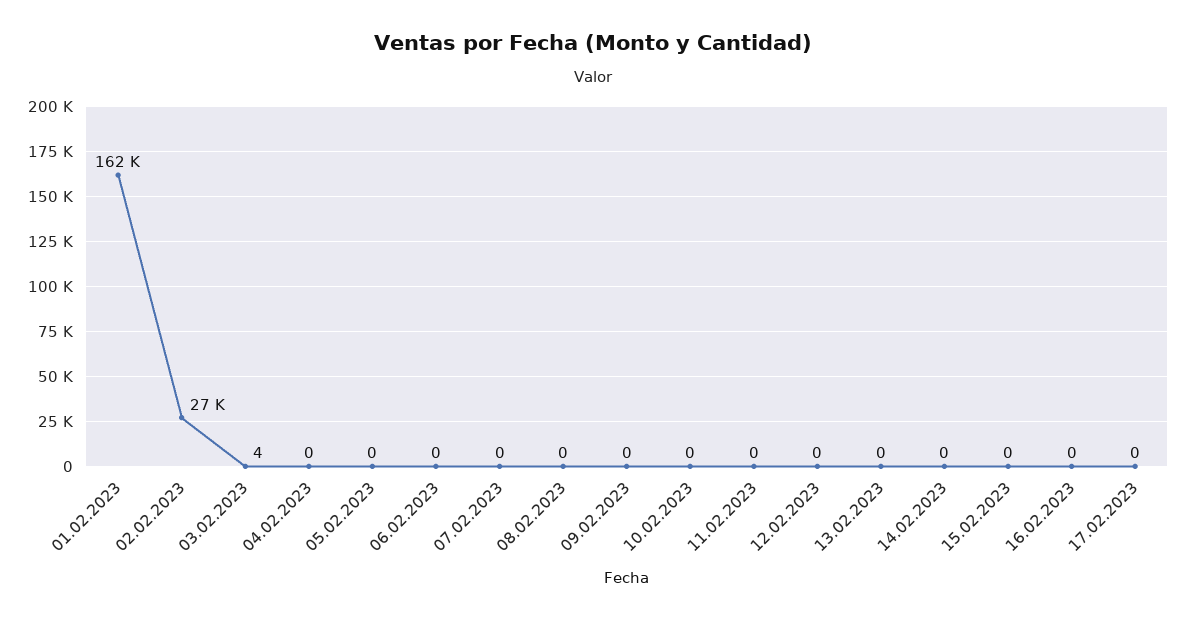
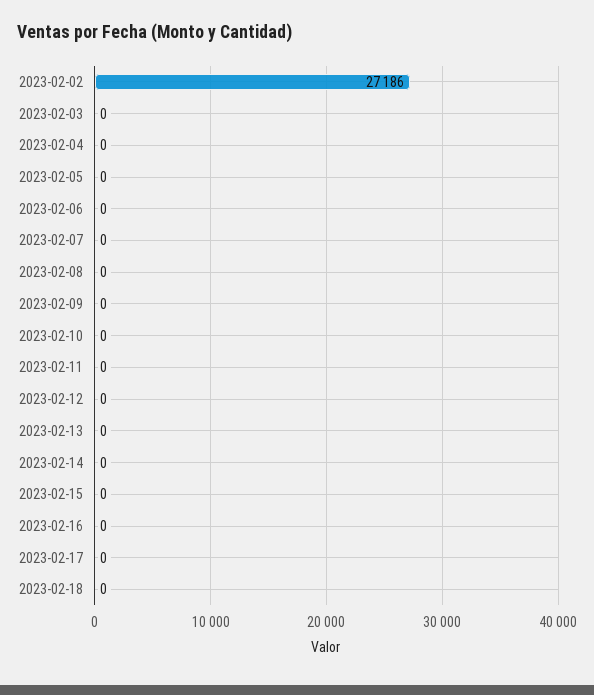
01.02.2023: 162000 -> none
03.02.2023: 4 -> 0
2023-02-18: none -> 0

